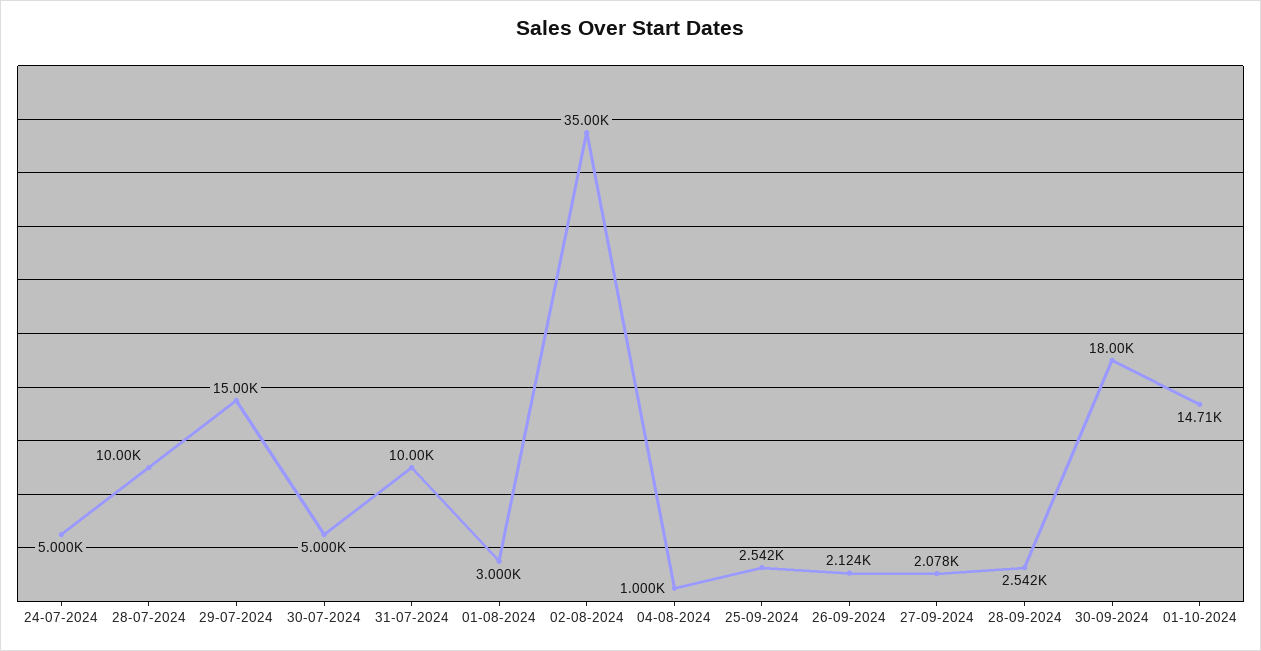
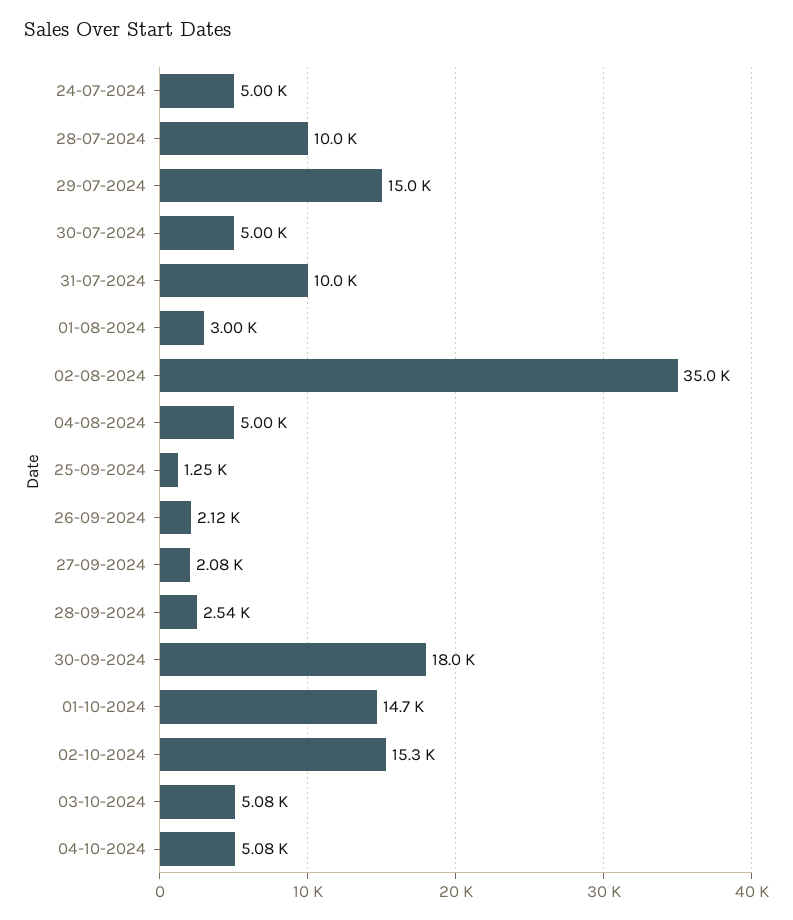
04-08-2024: 1000 -> 5000
25-09-2024: 2542 -> 1250
02-10-2024: none -> 15300
03-10-2024: none -> 5080
04-10-2024: none -> 5080

